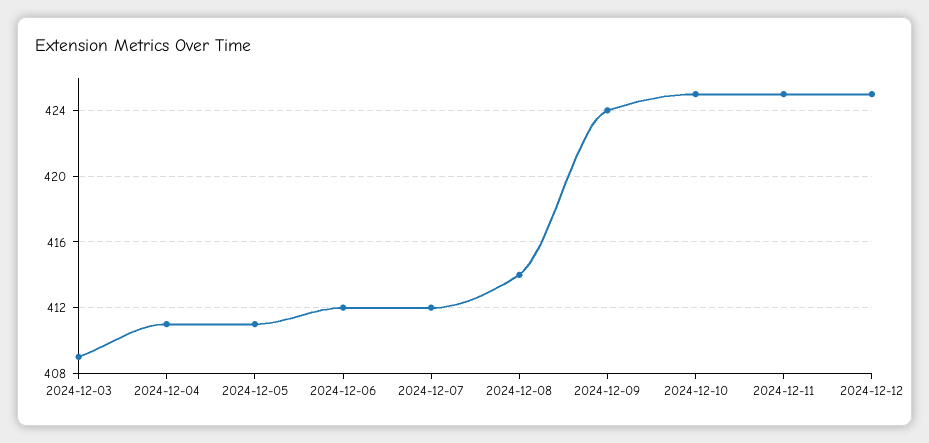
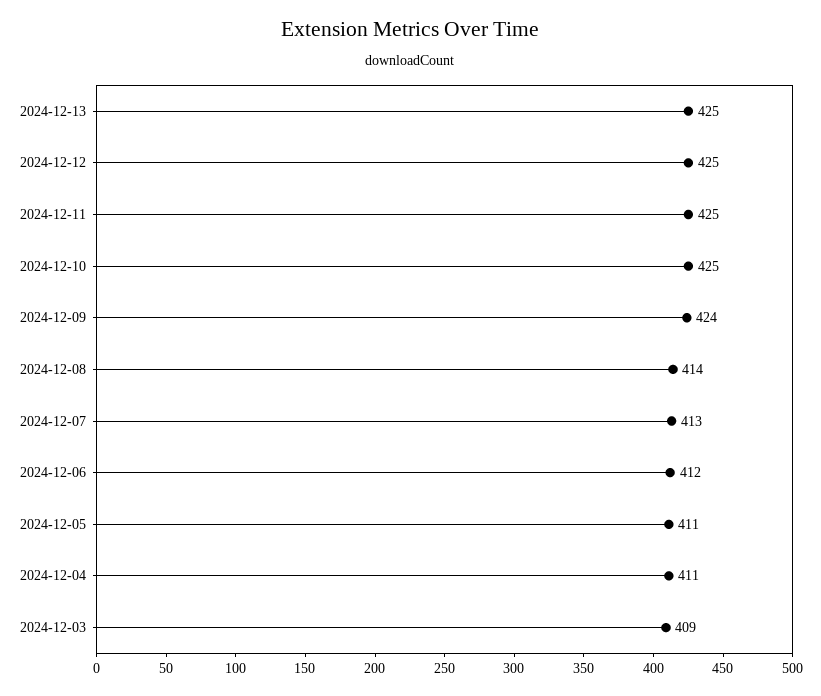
2024-12-07: 412 -> 413
2024-12-13: none -> 425

